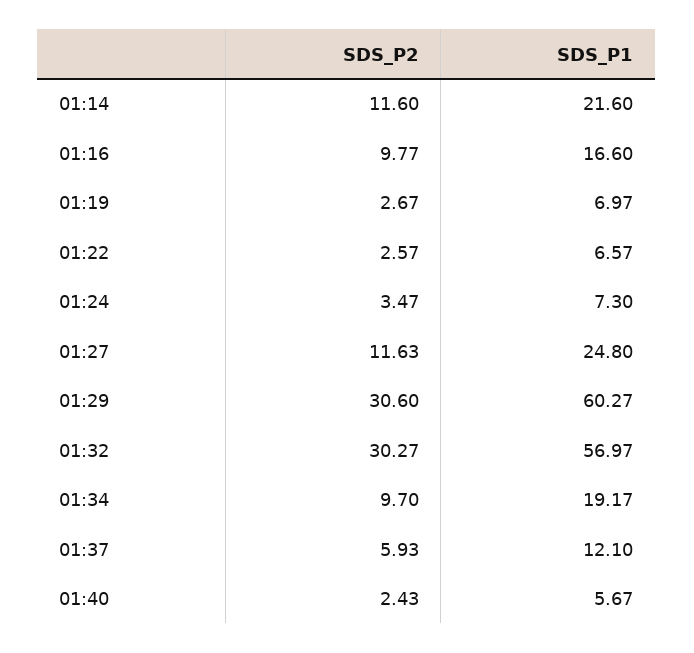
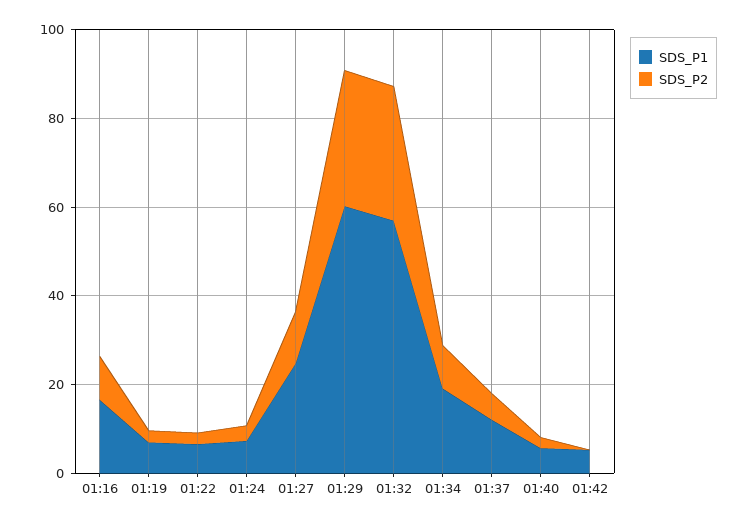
SDS_P2, 01:14: 11.6 -> none
SDS_P1, 01:14: 21.6 -> none
SDS_P1, 01:42: none -> 5
SDS_P2, 01:42: none -> 0

